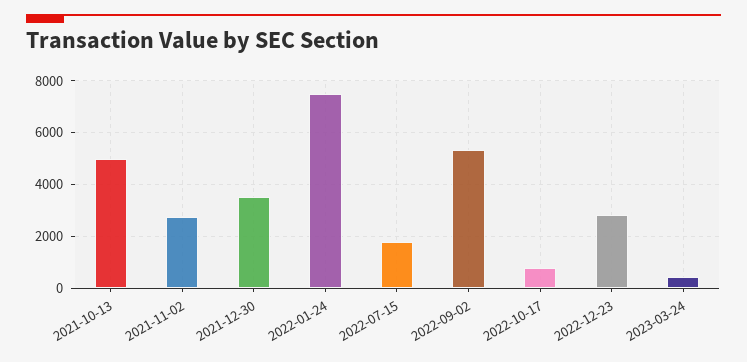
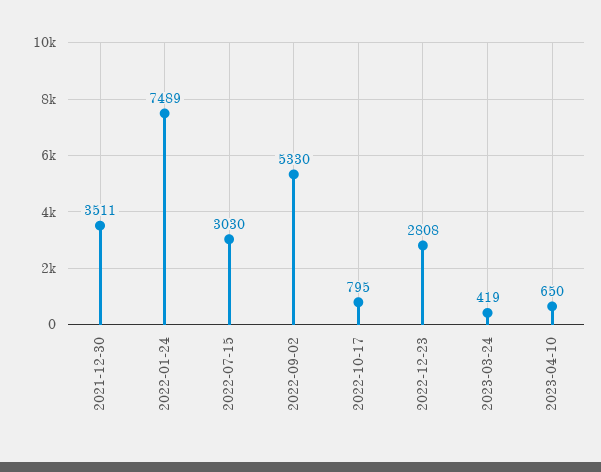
2021-10-13: 5000 -> none
2021-11-02: 2750 -> none
2022-07-15: 1750 -> 3030
2023-04-10: none -> 650

